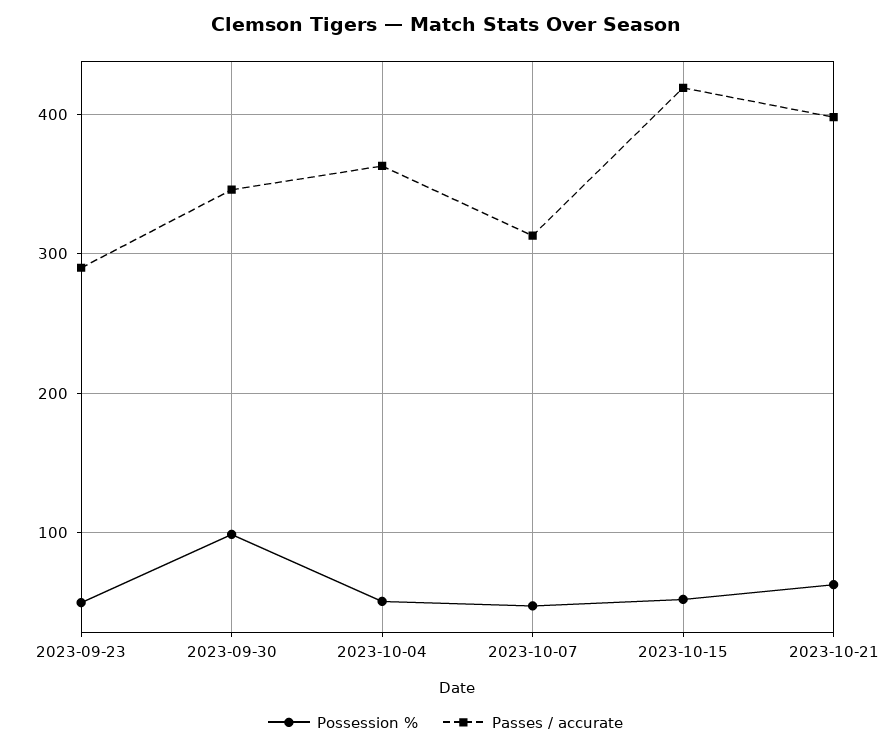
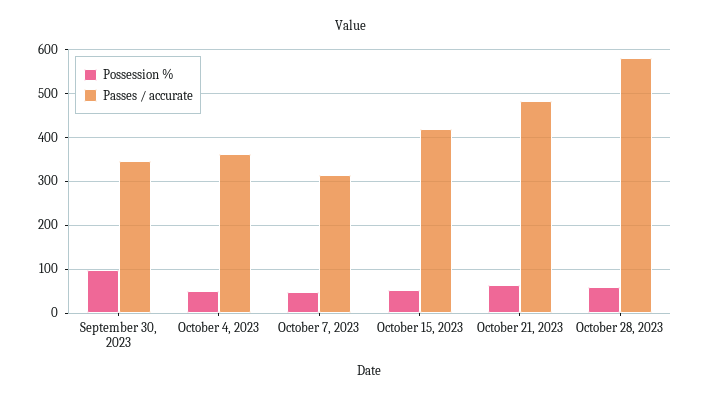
Possession %, 2023-09-23: 50 -> none
Passes / accurate, 2023-09-23: 290 -> none
Passes / accurate, 2023-10-21: 400 -> 480
Possession %, October 28, 2023: none -> 60
Passes / accurate, October 28, 2023: none -> 580

